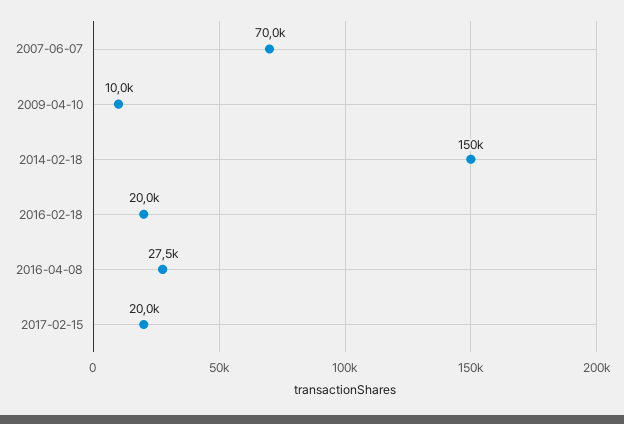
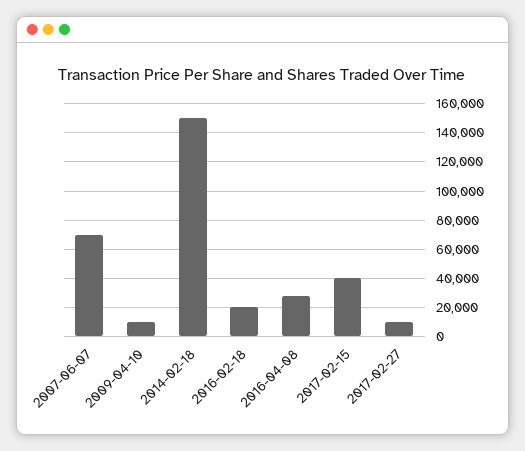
2017-02-15: 20000 -> 40000
2017-02-27: none -> 10000

